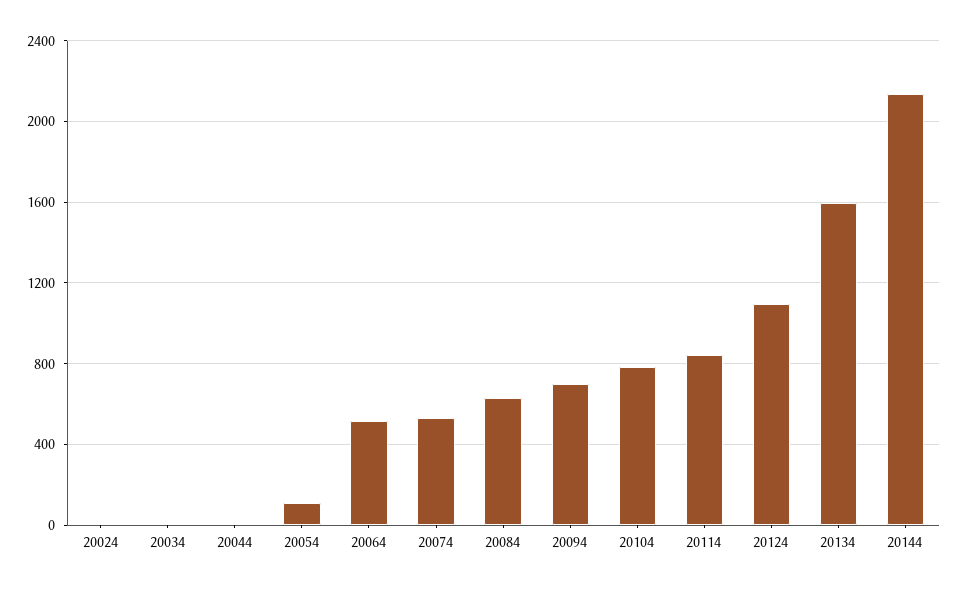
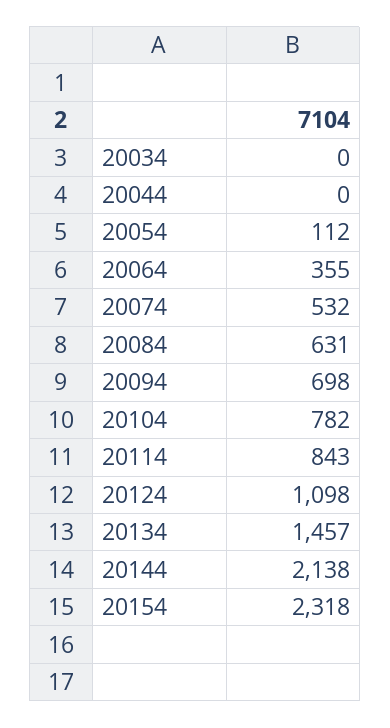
20024: 0 -> none
20064: 500 -> 355
20134: 1600 -> 1457
20154: none -> 2318

